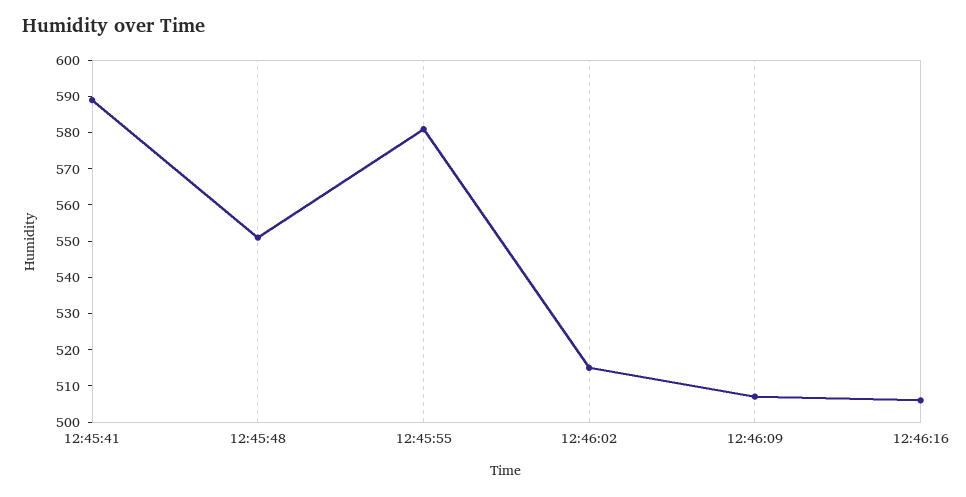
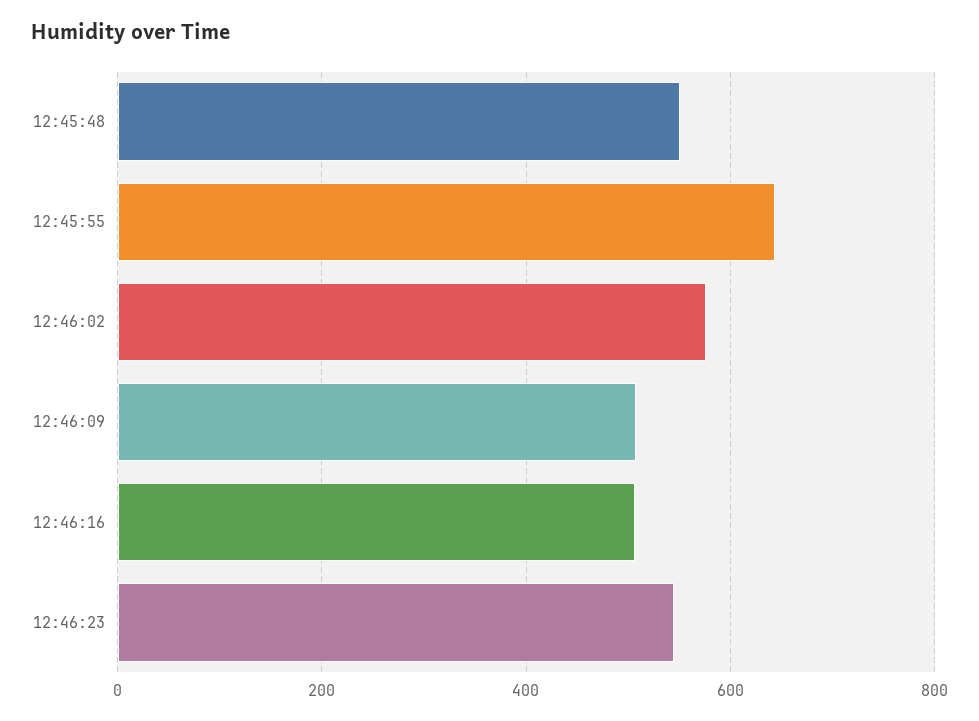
12:45:41: 590 -> none
12:45:55: 580 -> 640
12:46:02: 515 -> 580
12:46:23: none -> 540

